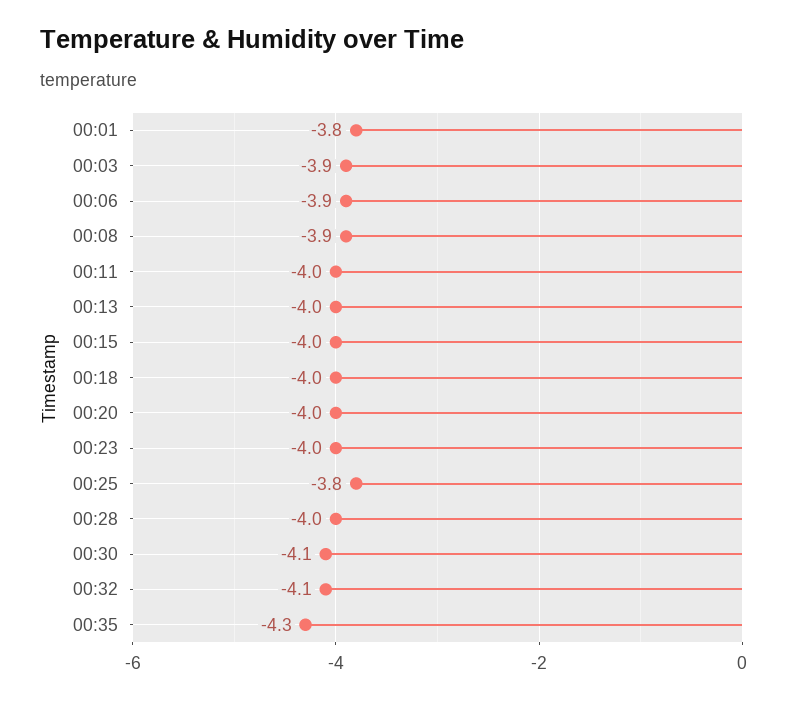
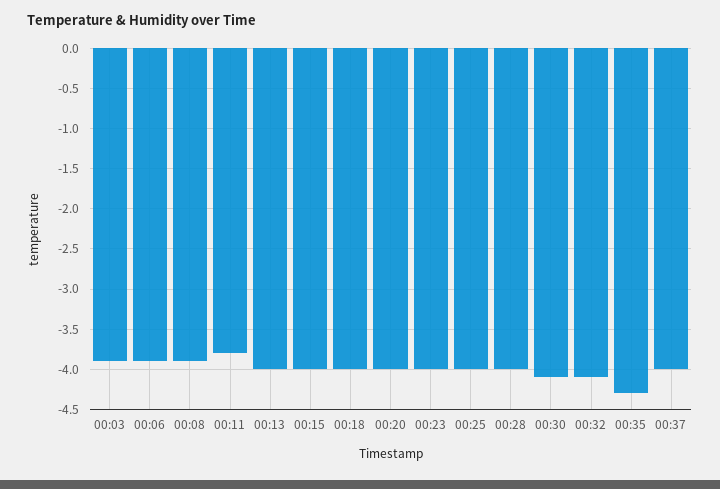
00:01: -3.8 -> none
00:11: -4 -> -3.8
00:25: -3.8 -> -4
00:37: none -> -4

